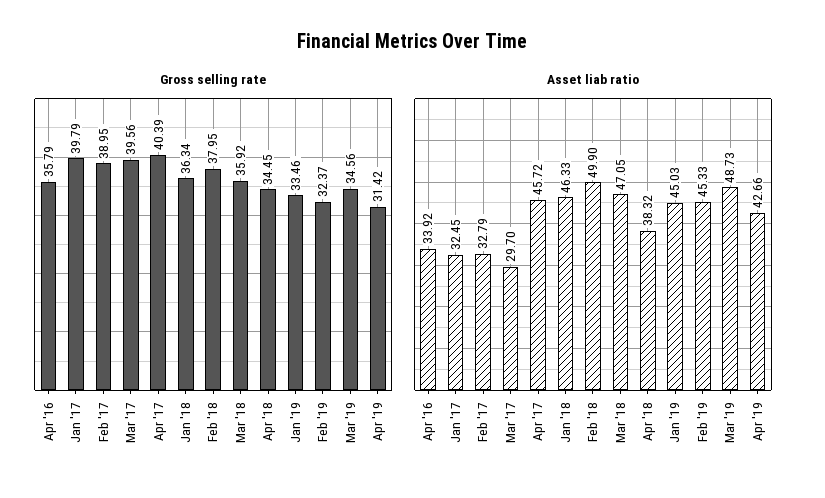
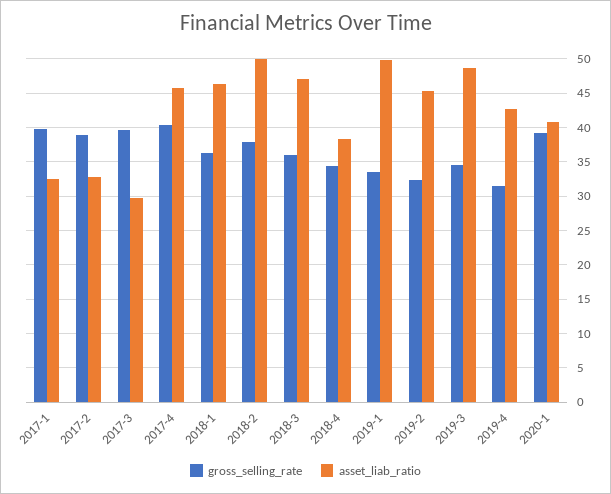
Gross selling rate, Apr '16: 35.79 -> none
Asset liab ratio, Apr '16: 33.92 -> none
Asset liab ratio, Jan '19: 45.03 -> 50
Gross selling rate, 2020-1: none -> 39
Asset liab ratio, 2020-1: none -> 41

